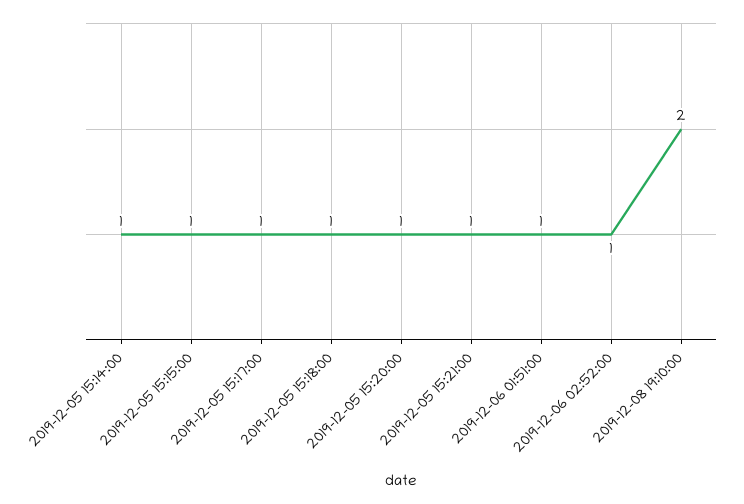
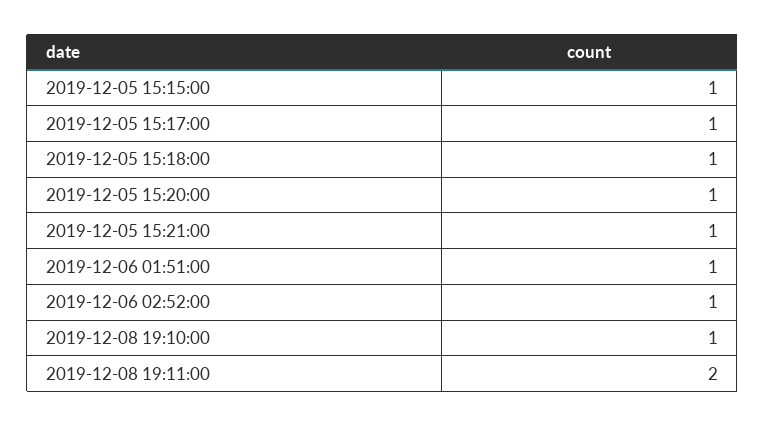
2019-12-05 15:14:00: 1 -> none
2019-12-08 19:10:00: 2 -> 1
2019-12-08 19:11:00: none -> 2

